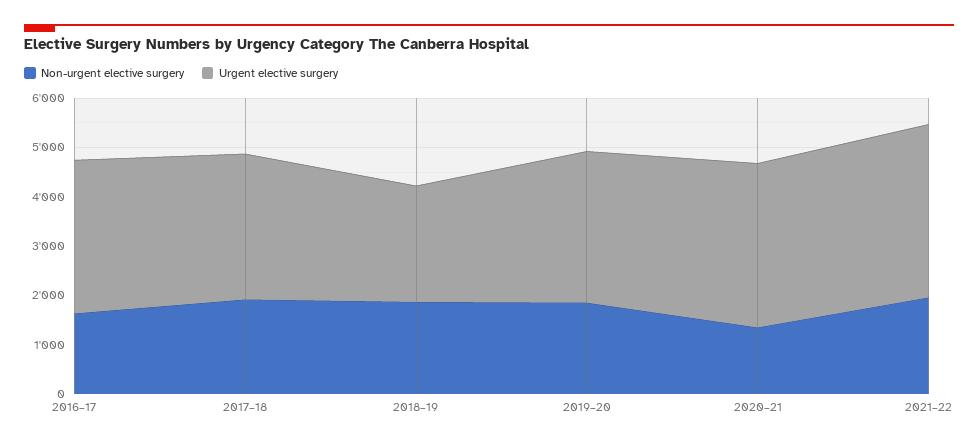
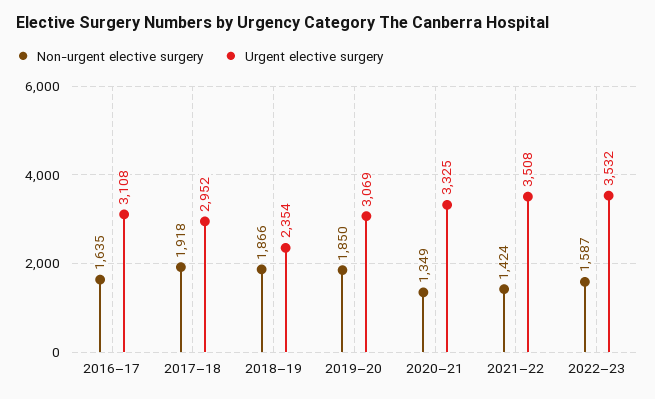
Non-urgent elective surgery, 2021–22: 2000 -> 1424
Non-urgent elective surgery, 2022–23: none -> 1587
Urgent elective surgery, 2022–23: none -> 3532

